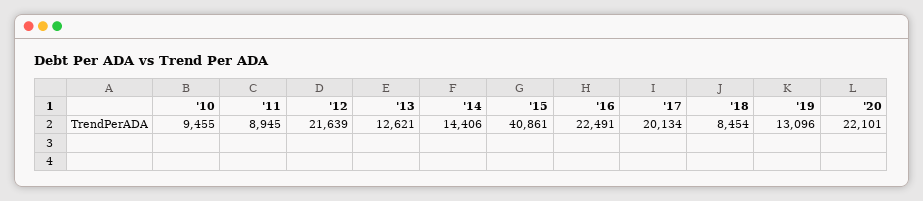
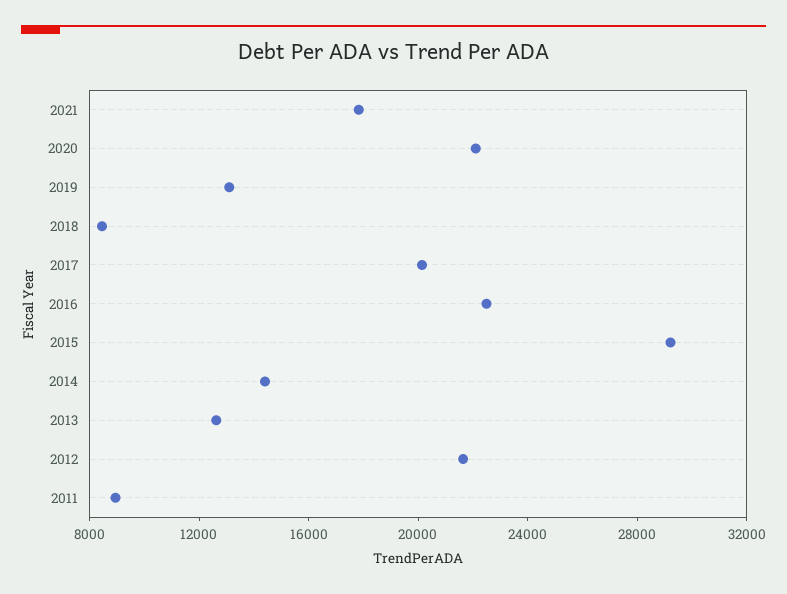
'10: 9455 -> none
'15: 40861 -> 29000
2021: none -> 18000

